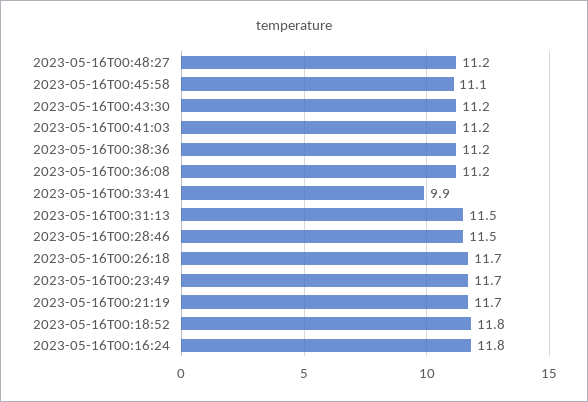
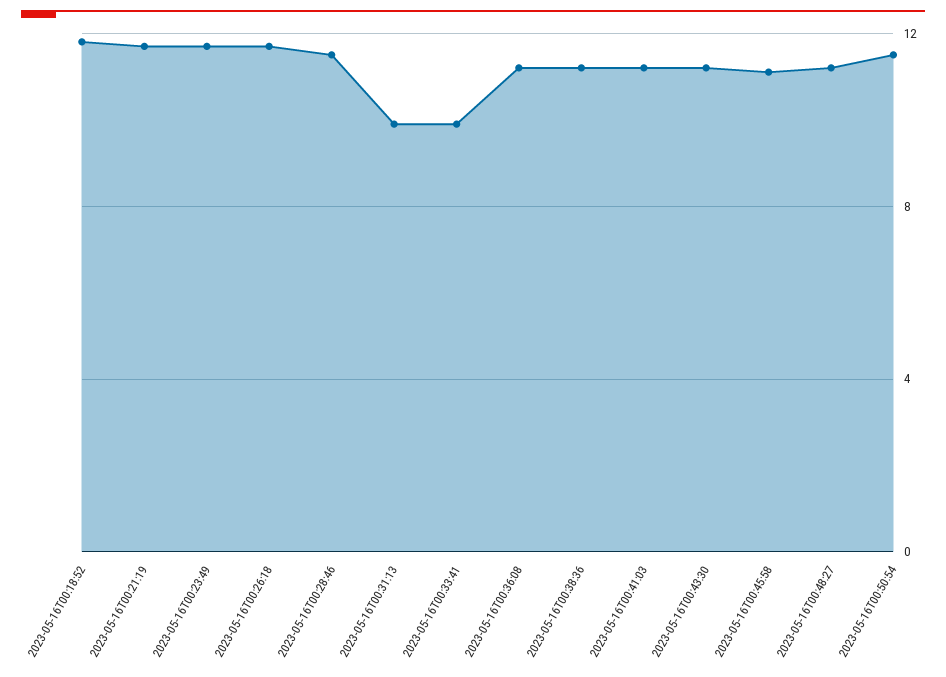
2023-05-16T00:31:13: 11.5 -> 10
2023-05-16T00:16:24: 11.8 -> none
2023-05-16T00:50:54: none -> 11.5

